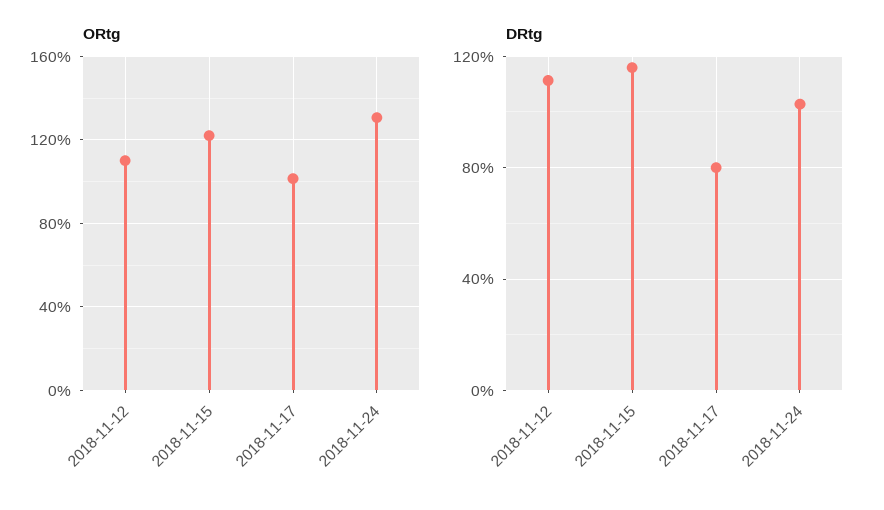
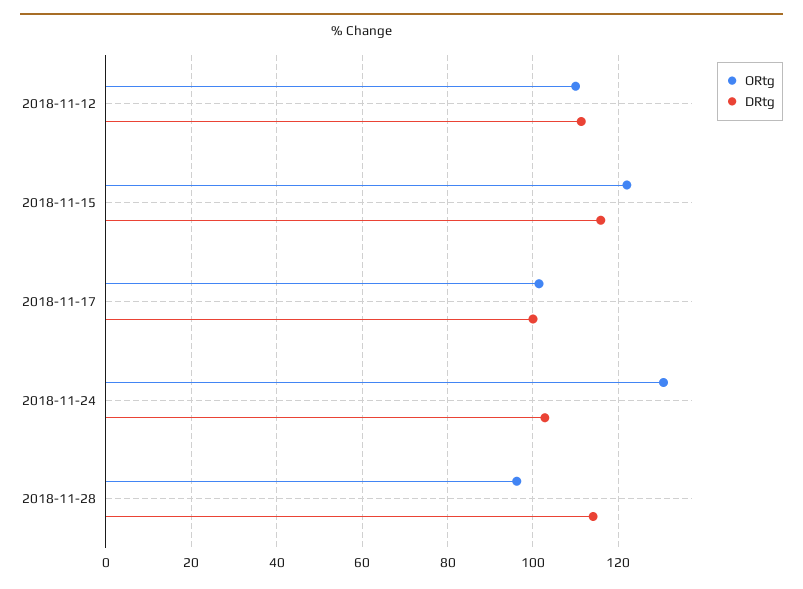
DRtg, 2018-11-17: 80 -> 100
ORtg, 2018-11-28: none -> 96
DRtg, 2018-11-28: none -> 114

